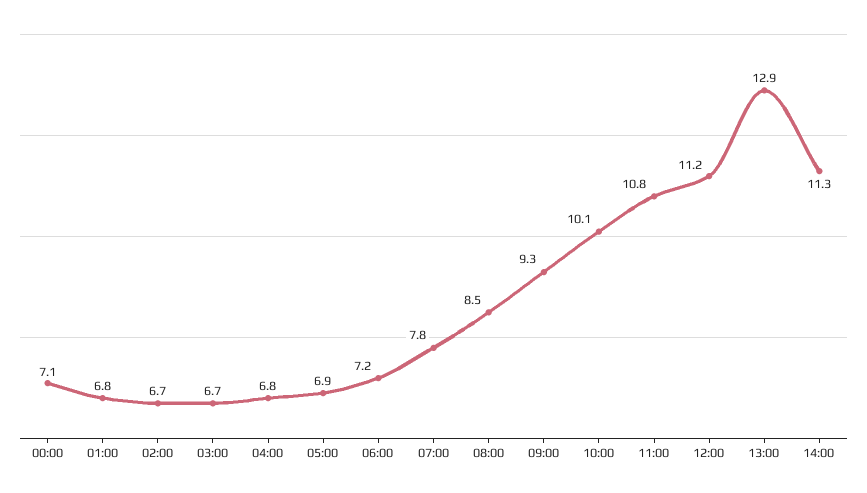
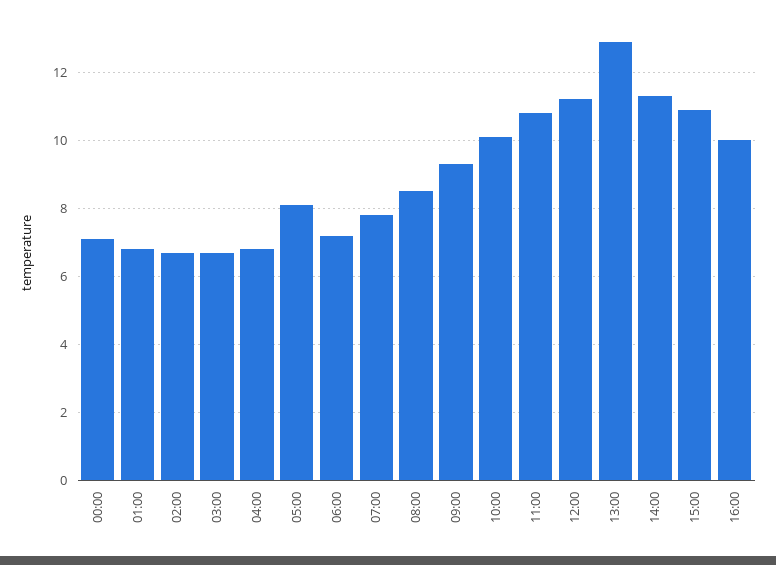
05:00: 6.9 -> 8
15:00: none -> 11
16:00: none -> 10

